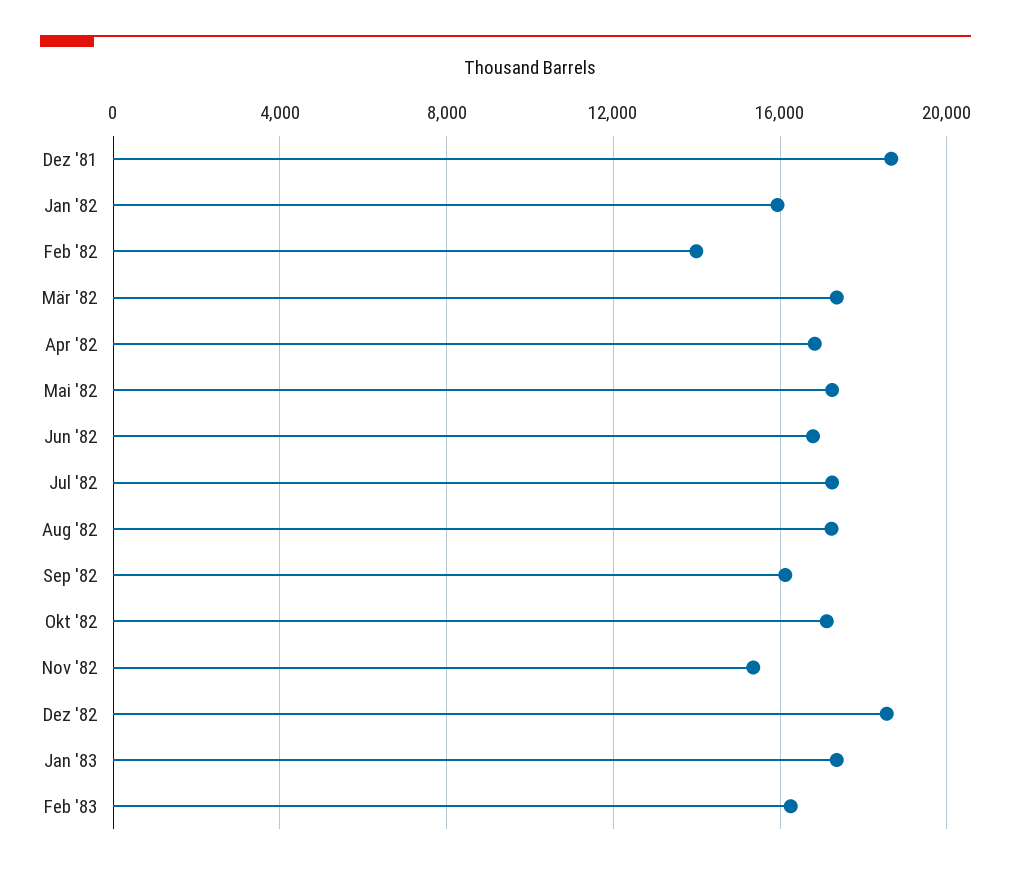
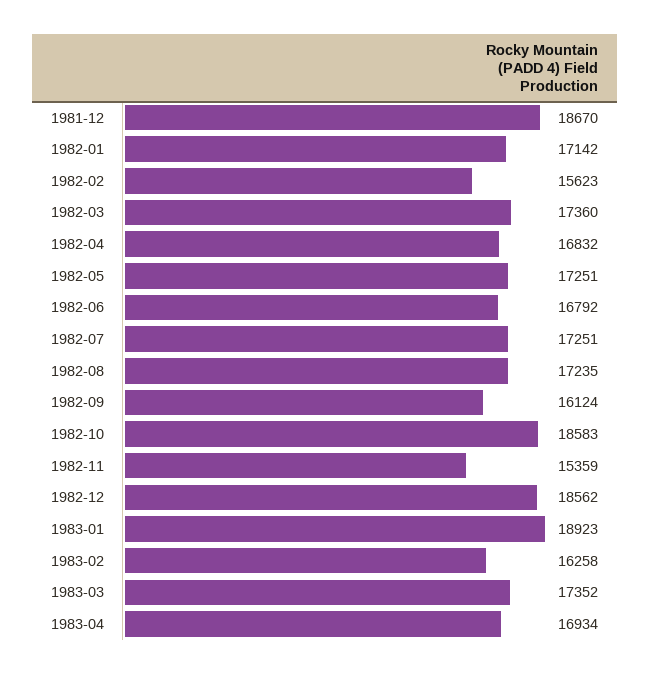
Jan '82: 16000 -> 17142
Feb '82: 14000 -> 15623
Okt '82: 17000 -> 18583
Jan '83: 17500 -> 18923
1983-03: none -> 17352
1983-04: none -> 16934

